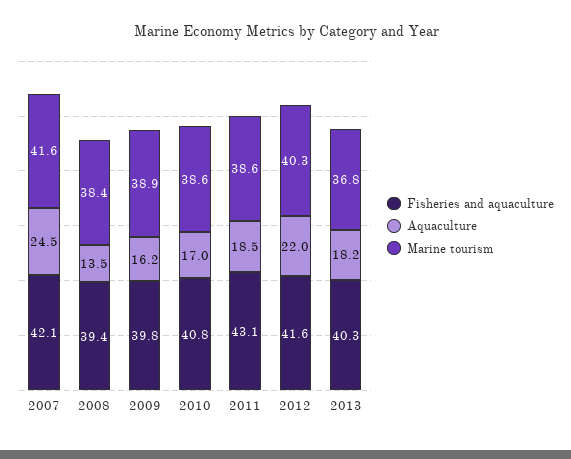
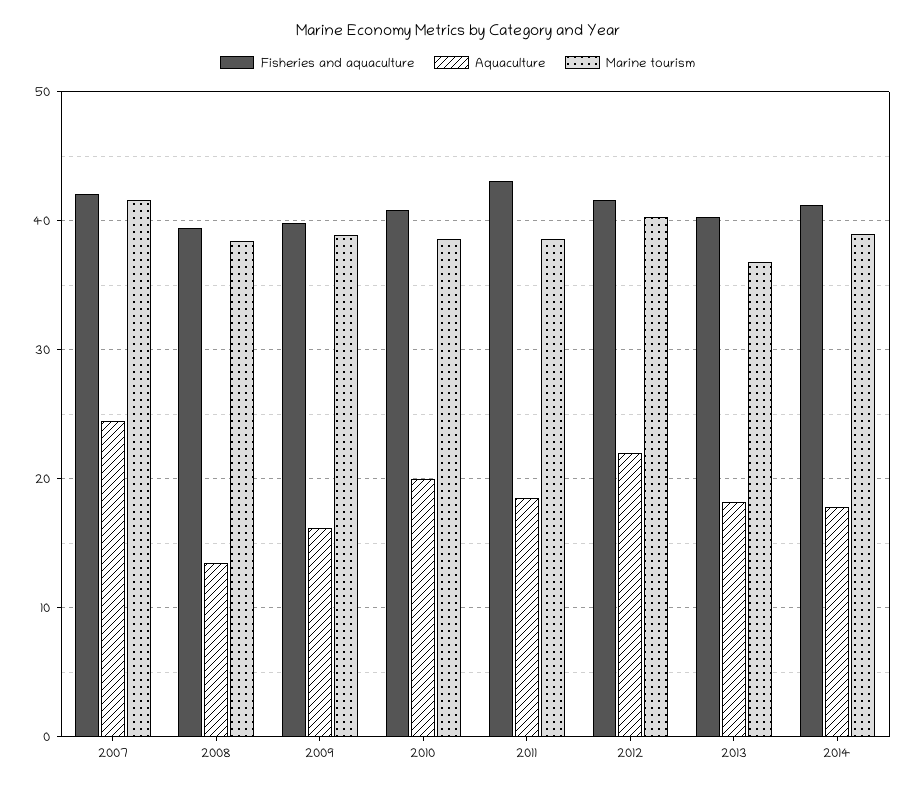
Aquaculture, 2010: 17 -> 20
Fisheries and aquaculture, 2014: none -> 41
Aquaculture, 2014: none -> 18
Marine tourism, 2014: none -> 39

